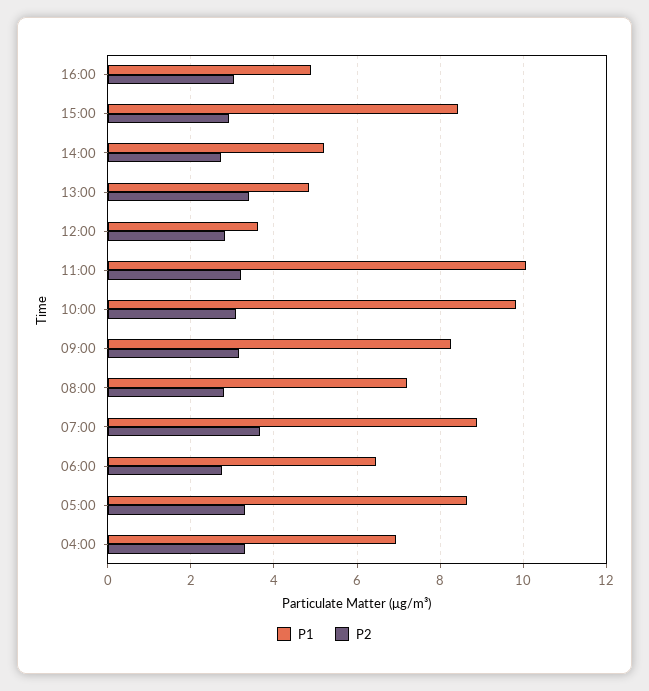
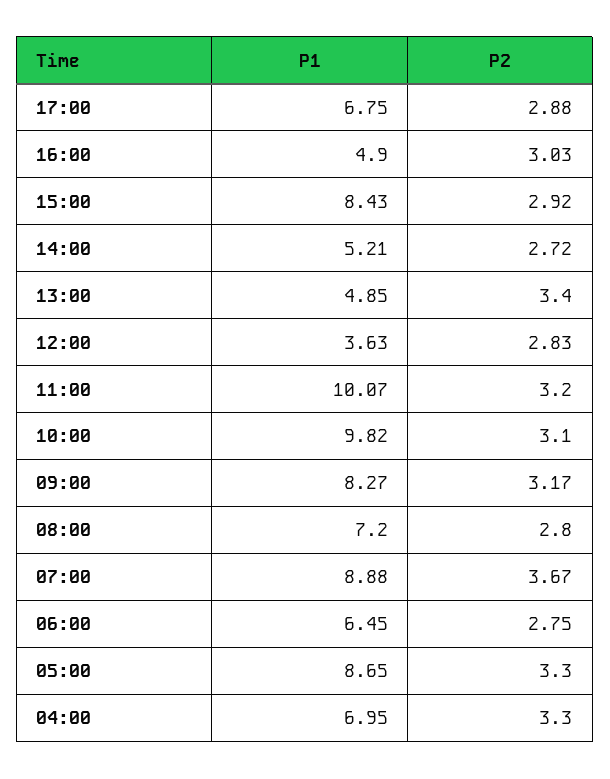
P1, 17:00: none -> 6.75
P2, 17:00: none -> 2.88

